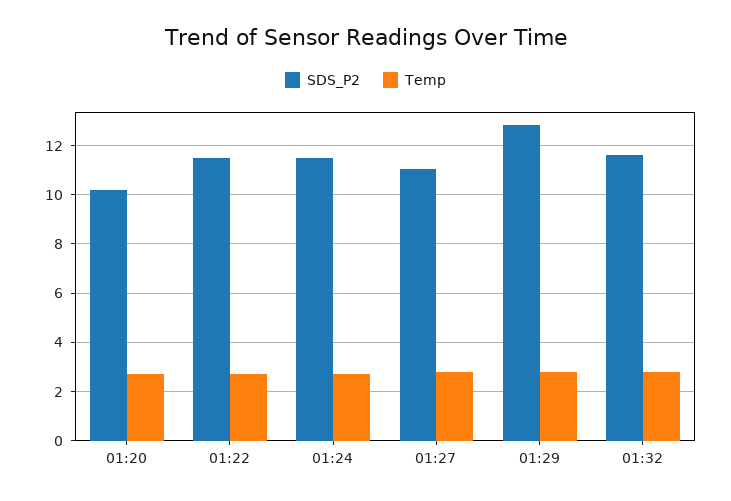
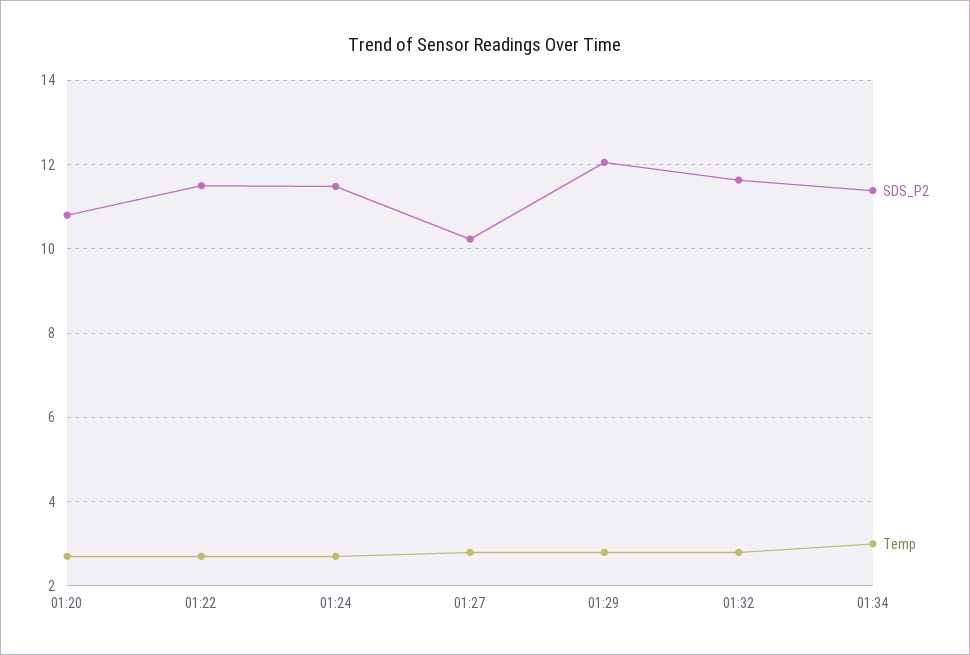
SDS_P2, 01:20: 10.25 -> 10.8
SDS_P2, 01:27: 11 -> 10.2
SDS_P2, 01:29: 12.75 -> 12
SDS_P2, 01:34: none -> 11.4
Temp, 01:34: none -> 3

